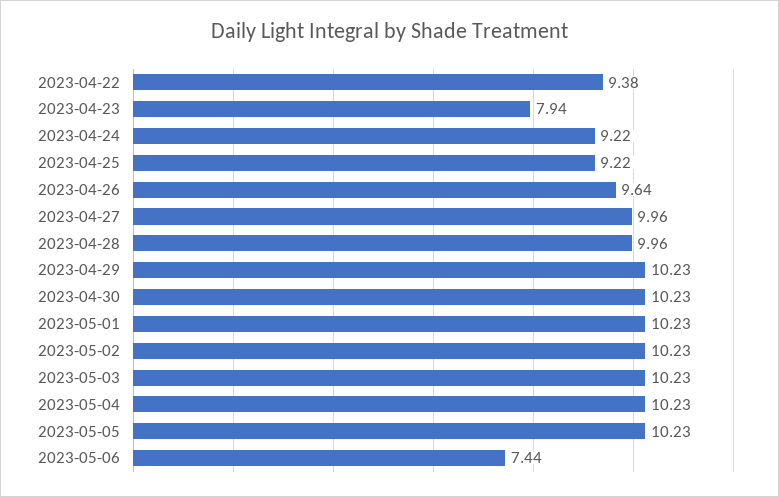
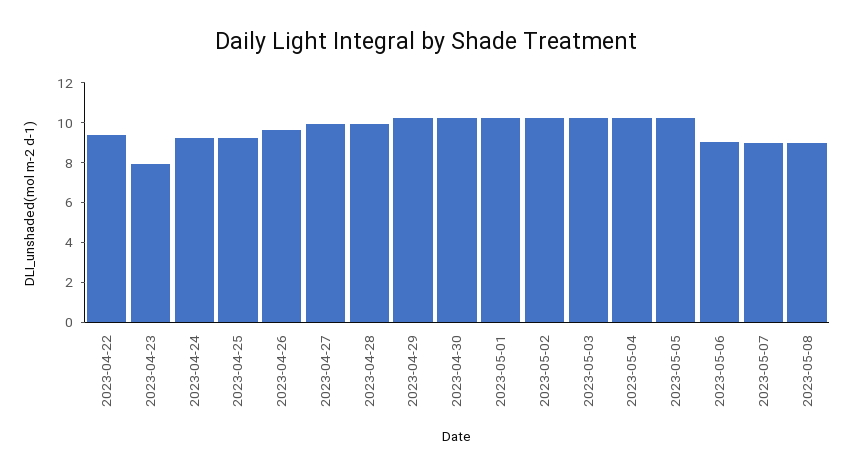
2023-05-06: 7.44 -> 9
2023-05-07: none -> 9
2023-05-08: none -> 9

